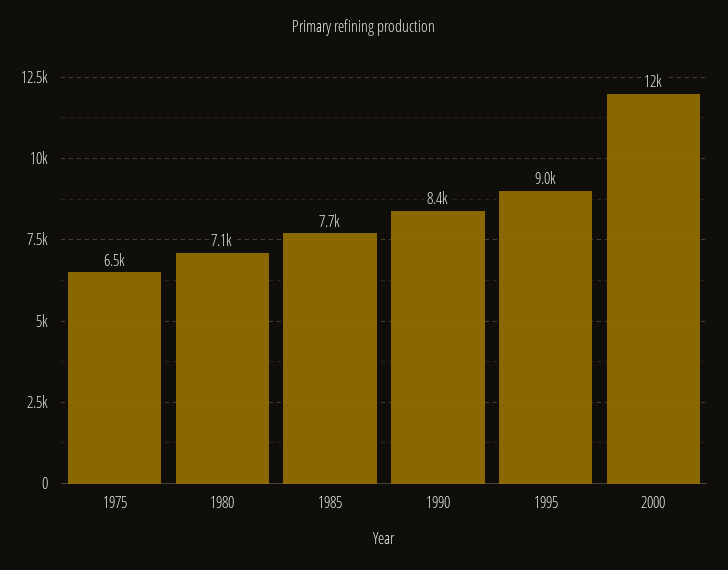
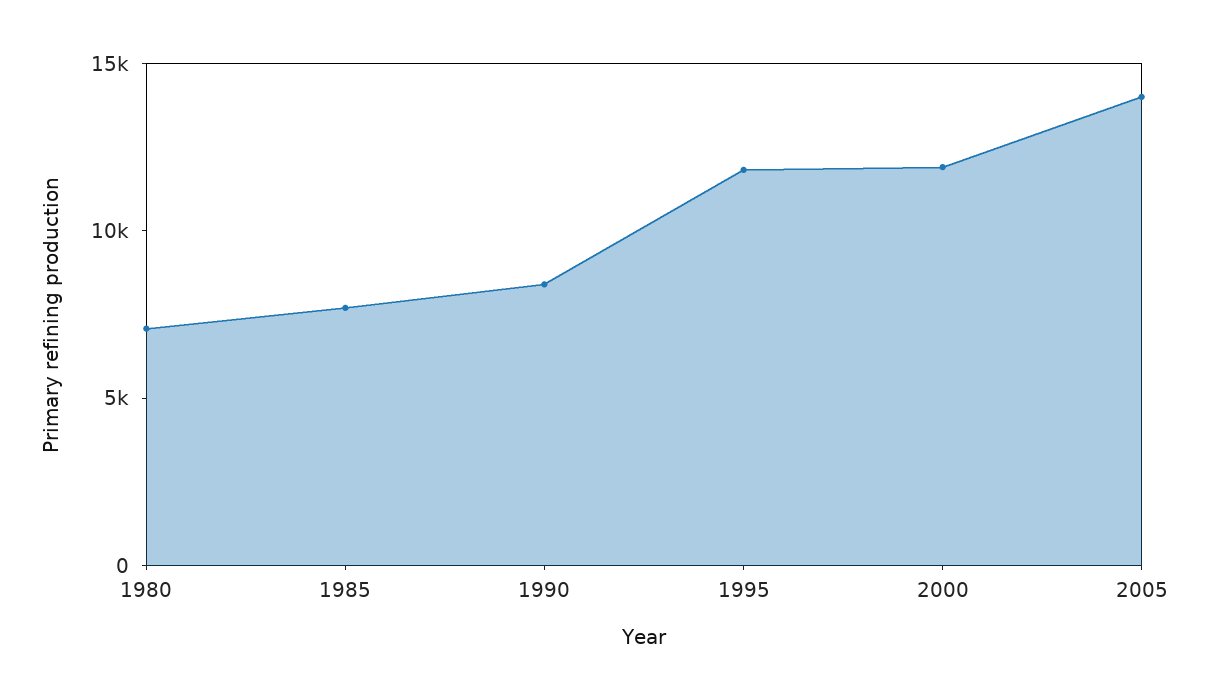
1975: 6500 -> none
1995: 9000 -> 12000
2005: none -> 14000

